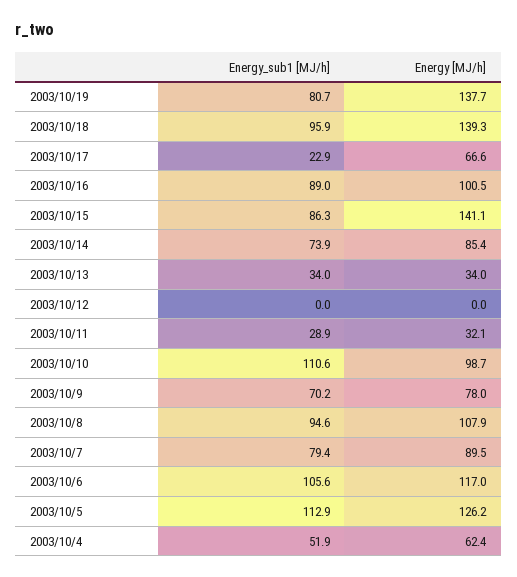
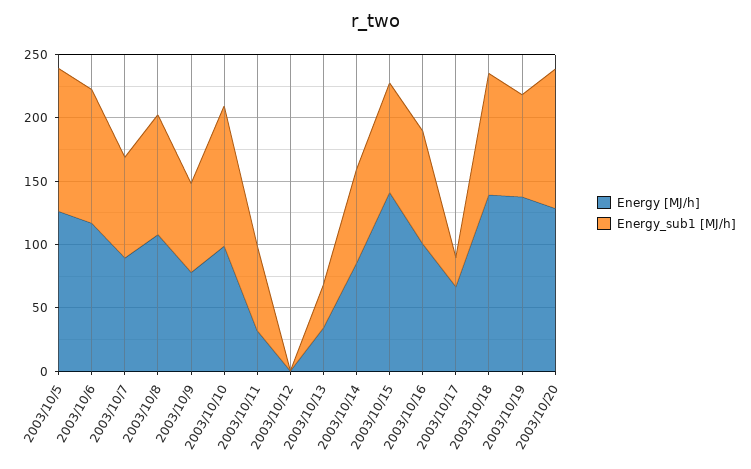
Energy_sub1 [MJ/h], 2003/10/11: 28.9 -> 70
Energy_sub1 [MJ/h], 2003/10/4: 51.9 -> none
Energy [MJ/h], 2003/10/4: 62.4 -> none
Energy [MJ/h], 2003/10/20: none -> 130
Energy_sub1 [MJ/h], 2003/10/20: none -> 110

